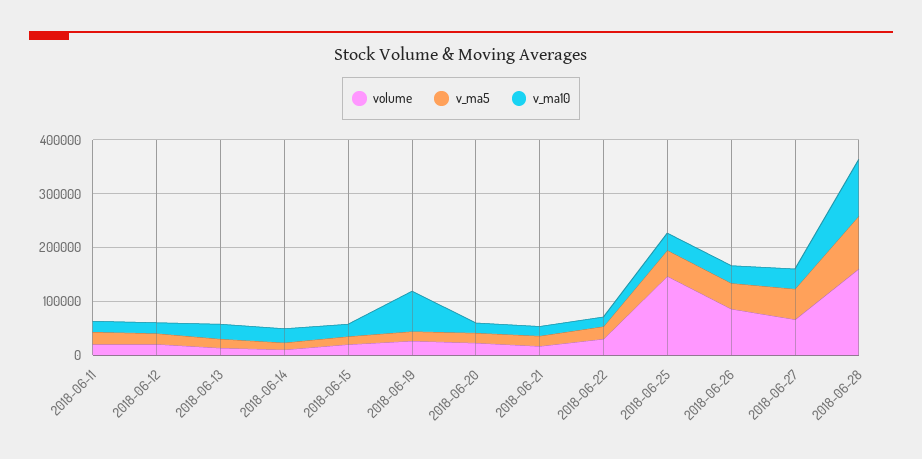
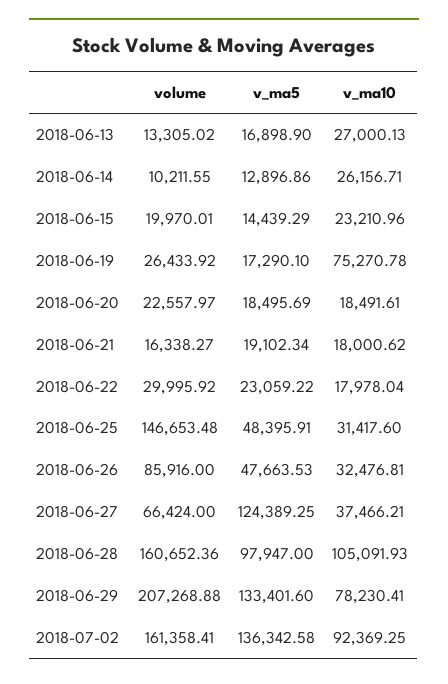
volume, 2018-06-11: 20000 -> none
v_ma5, 2018-06-11: 20000 -> none
v_ma10, 2018-06-11: 20000 -> none
volume, 2018-06-12: 20000 -> none
v_ma5, 2018-06-12: 20000 -> none
v_ma10, 2018-06-12: 20000 -> none
v_ma5, 2018-06-27: 60000 -> 124389.25
volume, 2018-06-29: none -> 207268.88
v_ma5, 2018-06-29: none -> 133401.6
v_ma10, 2018-06-29: none -> 78230.41
volume, 2018-07-02: none -> 161358.41
v_ma5, 2018-07-02: none -> 136342.58
v_ma10, 2018-07-02: none -> 92369.25

